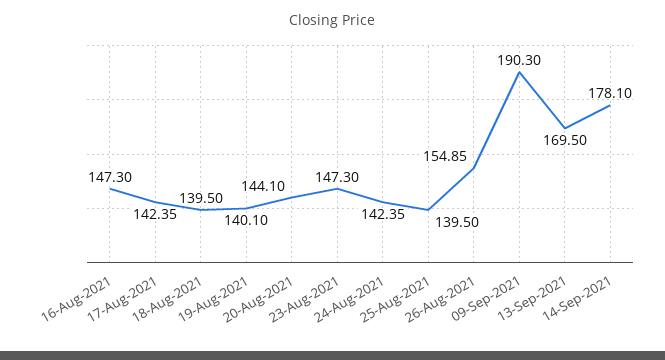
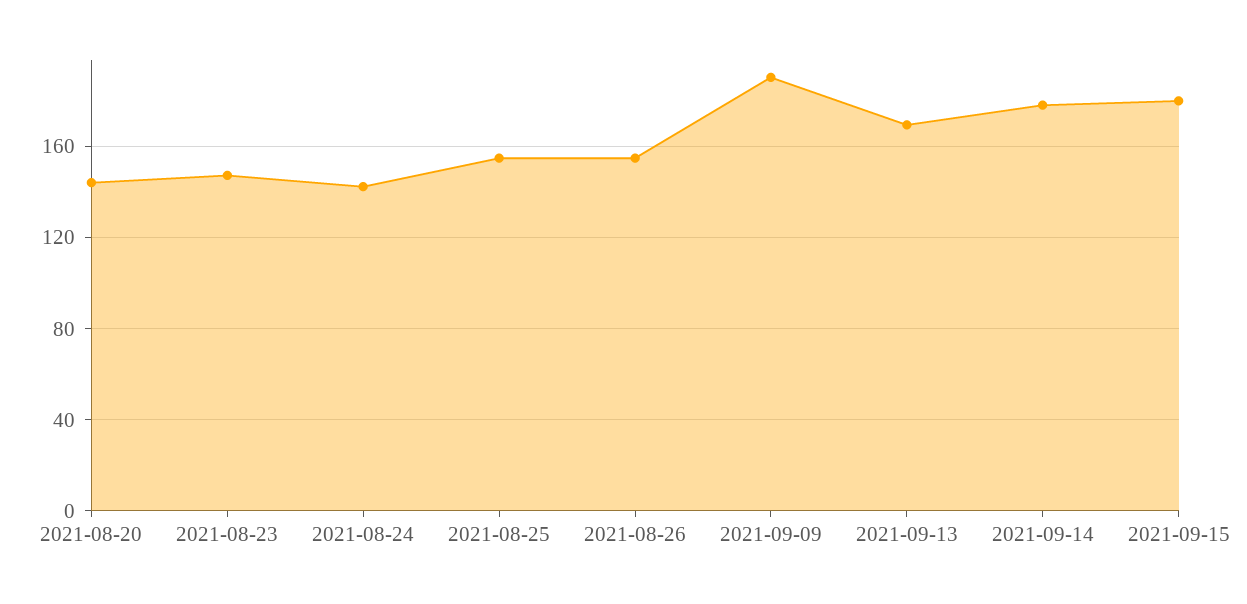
16-Aug-2021: 147.3 -> none
17-Aug-2021: 142.35 -> none
18-Aug-2021: 139.5 -> none
19-Aug-2021: 140.1 -> none
25-Aug-2021: 139.5 -> 155
2021-09-15: none -> 180

